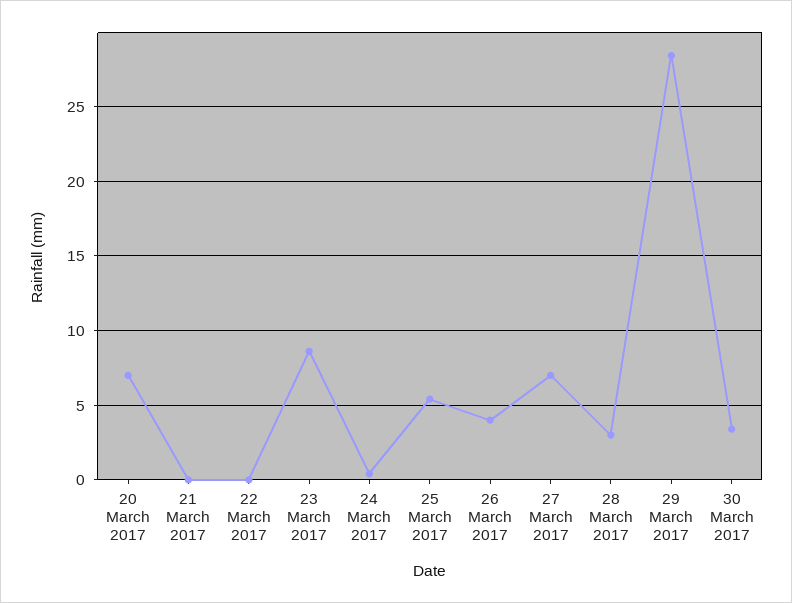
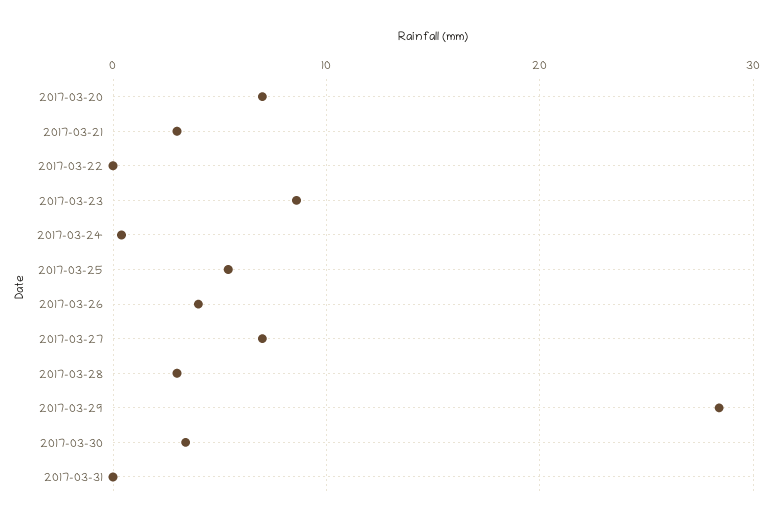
21 March 2017: 0 -> 3
2017-03-31: none -> 0

